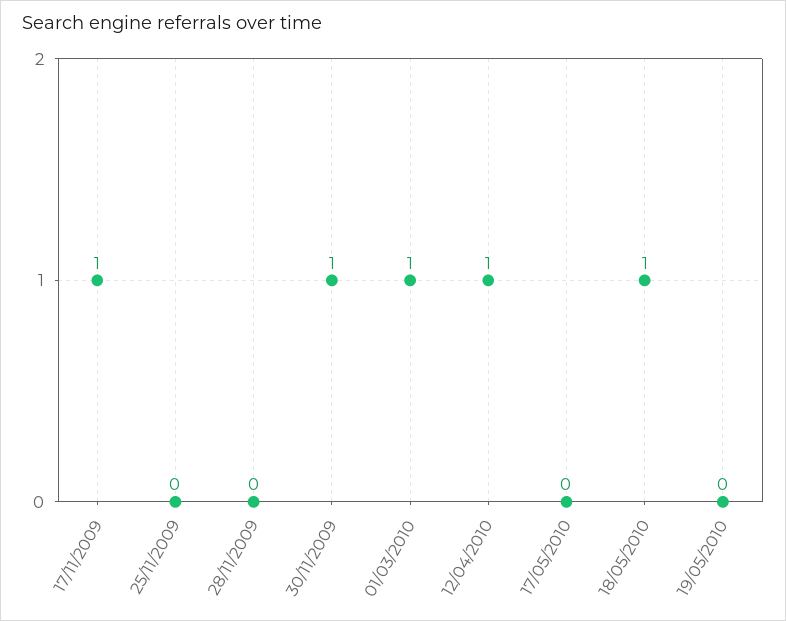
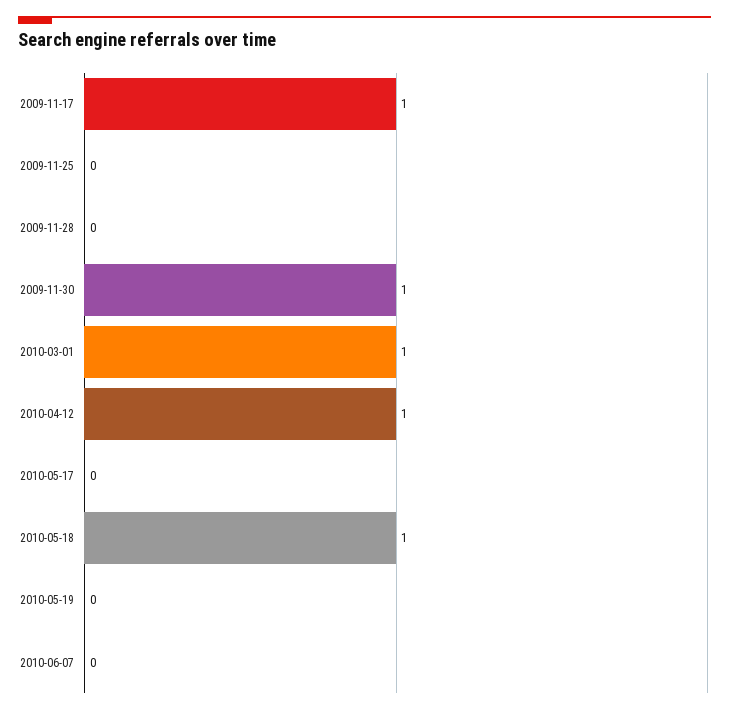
2010-06-07: none -> 0

